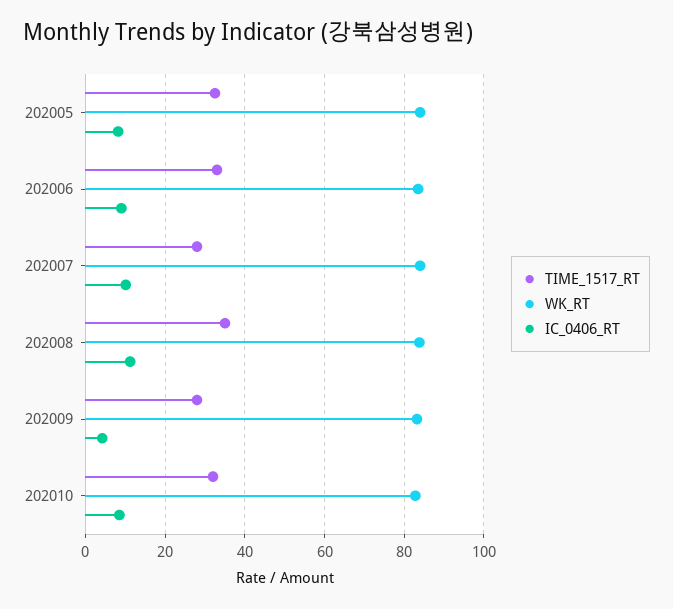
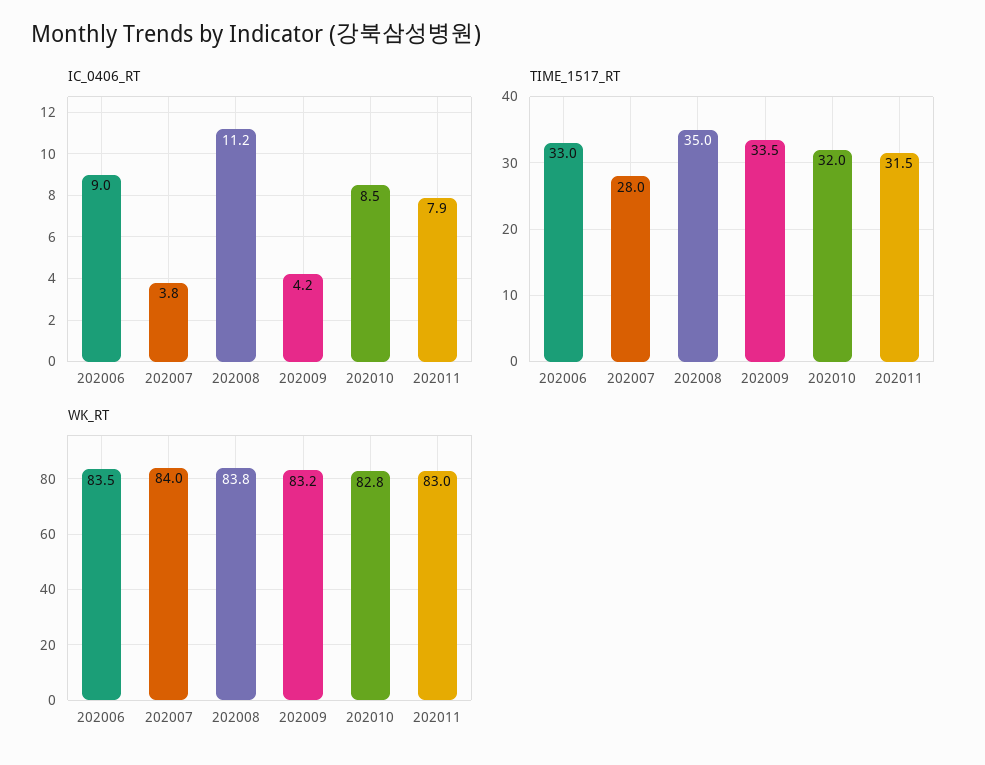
TIME_1517_RT, 202005: 32 -> none
WK_RT, 202005: 84 -> none
IC_0406_RT, 202005: 8 -> none
IC_0406_RT, 202007: 10 -> 3.8
TIME_1517_RT, 202009: 28 -> 33.5
IC_0406_RT, 202011: none -> 7.9
TIME_1517_RT, 202011: none -> 31.5
WK_RT, 202011: none -> 83

